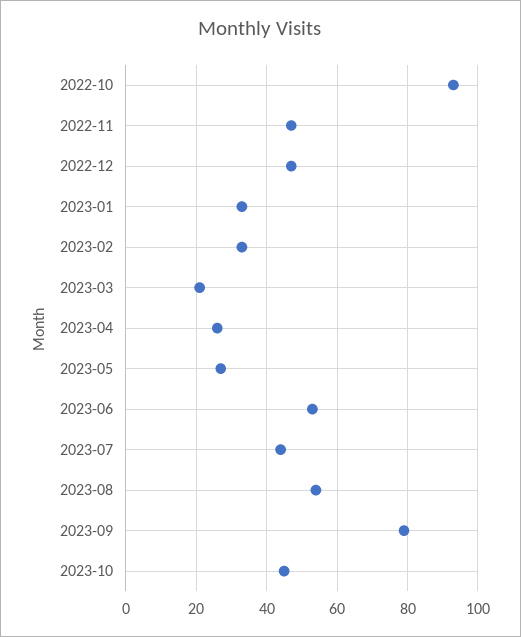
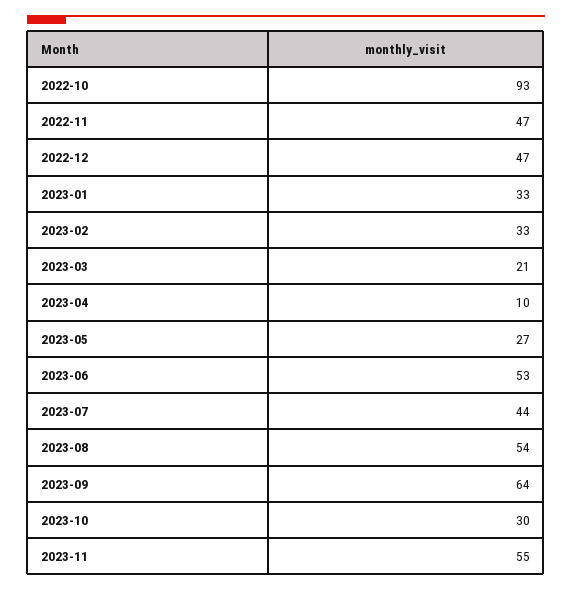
2023-04: 25 -> 10
2023-09: 80 -> 64
2023-10: 45 -> 30
2023-11: none -> 55

